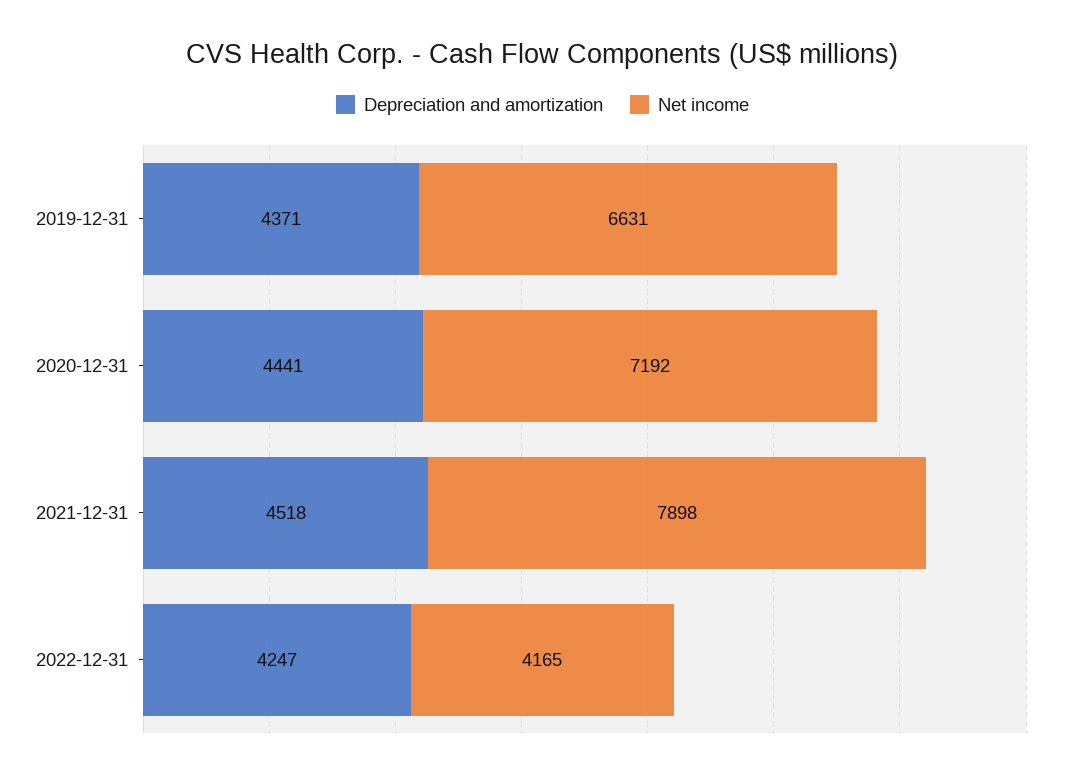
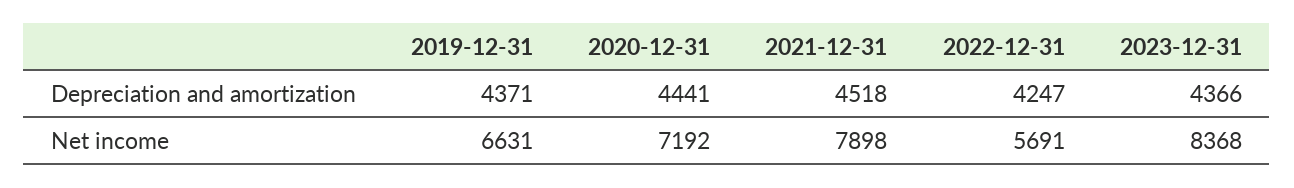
Net income, 2022-12-31: 4165 -> 5691
Depreciation and amortization, 2023-12-31: none -> 4366
Net income, 2023-12-31: none -> 8368

